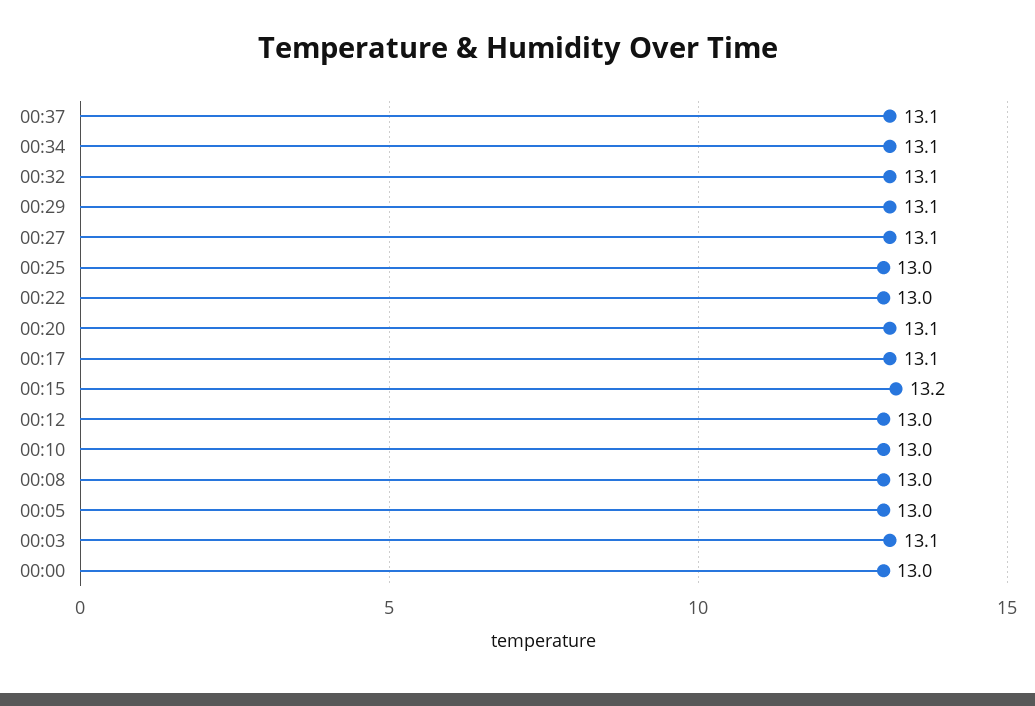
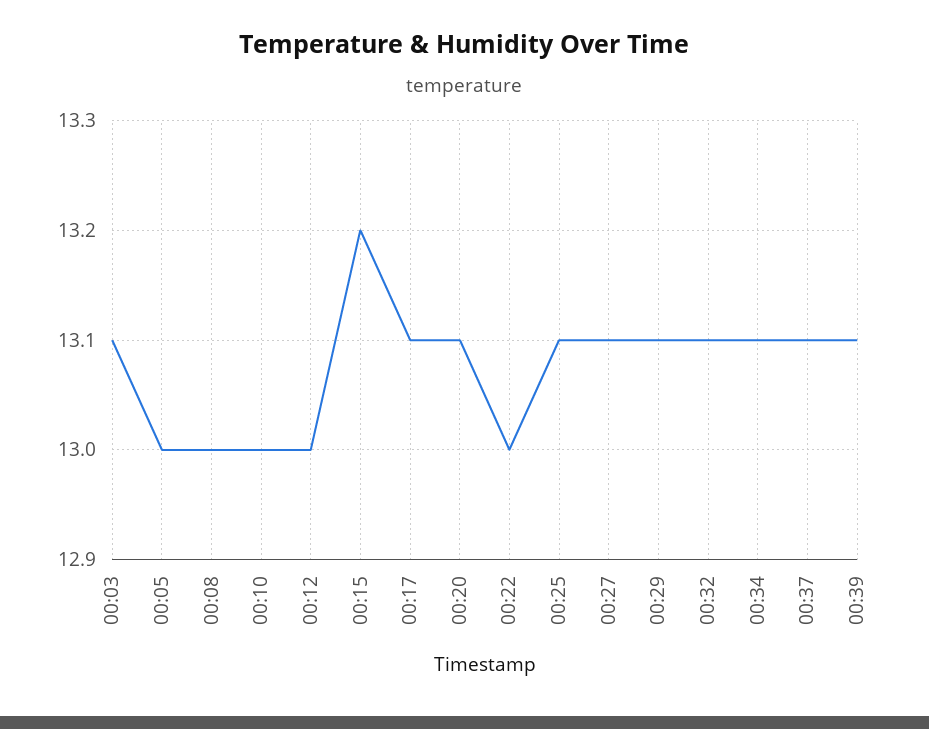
00:25: 13 -> 13.1
00:00: 13 -> none
00:39: none -> 13.1

